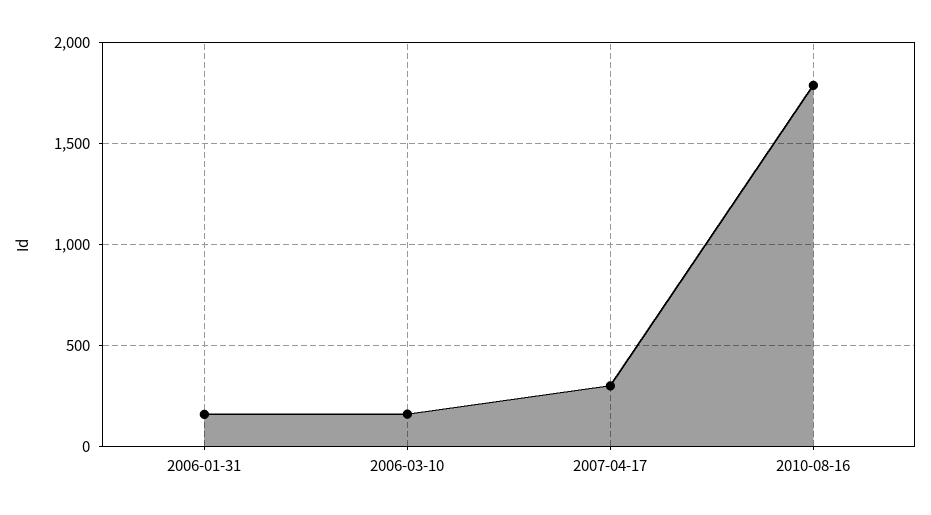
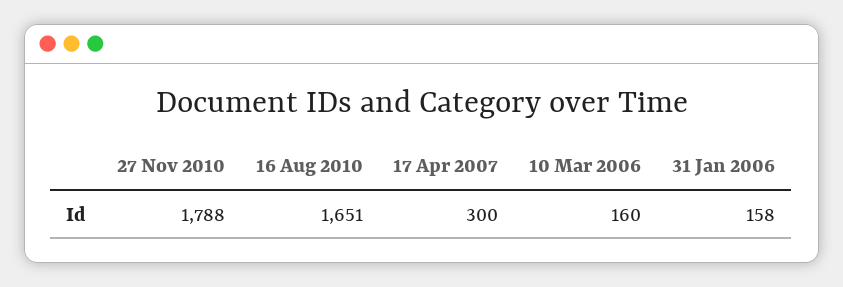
2010-08-16: 1800 -> 1651
27 Nov 2010: none -> 1788

